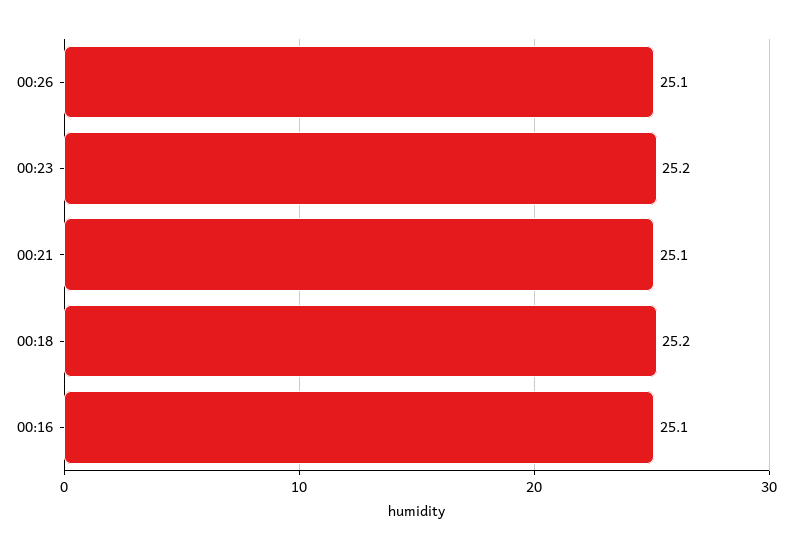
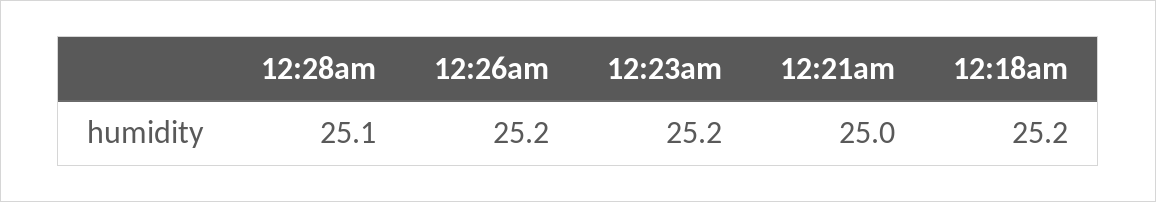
00:26: 25.1 -> 25.2
00:21: 25.1 -> 25
00:16: 25.1 -> none
12:28am: none -> 25.1

